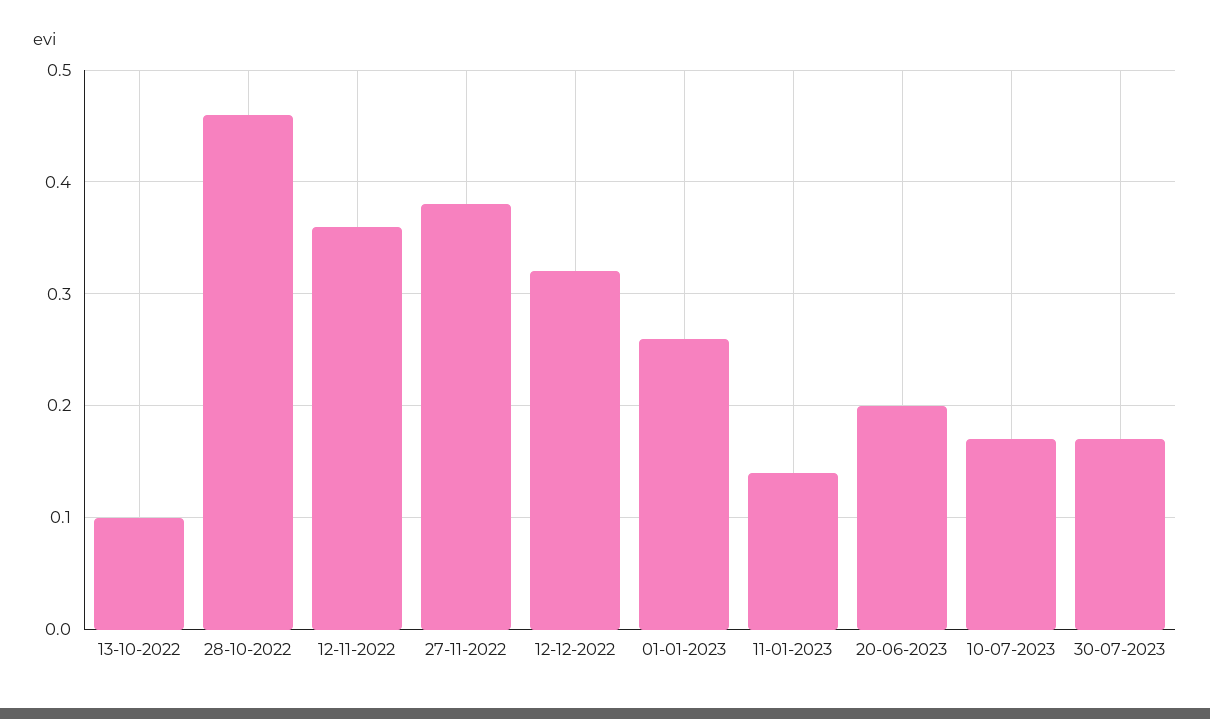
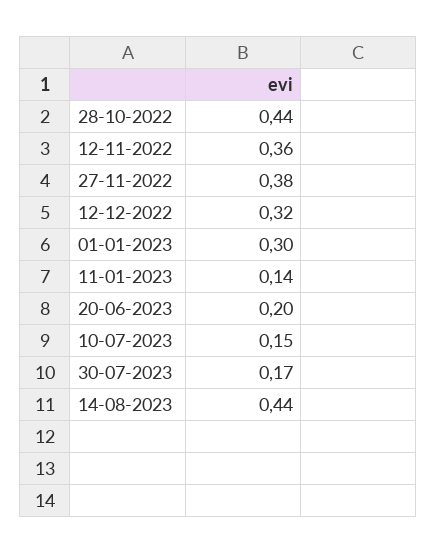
13-10-2022: 0.1 -> none
28-10-2022: 0.46 -> 0.44
01-01-2023: 0.26 -> 0.3
10-07-2023: 0.17 -> 0.15
14-08-2023: none -> 0.44

